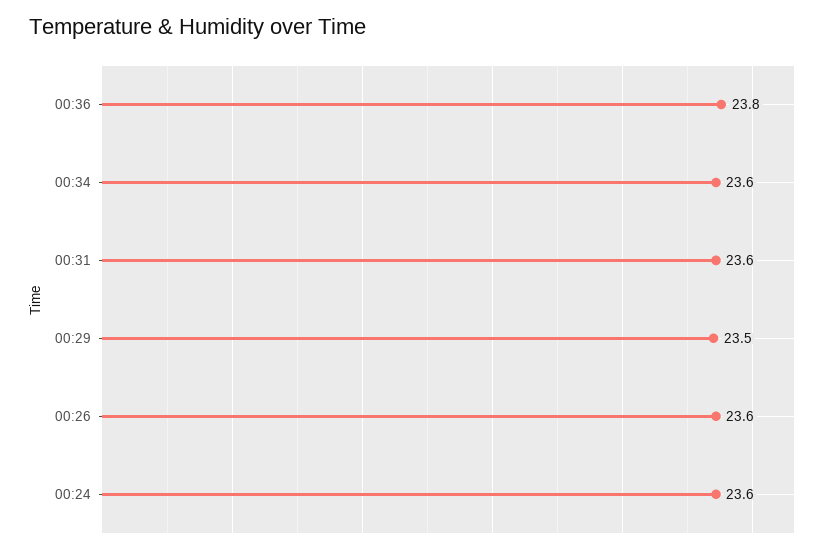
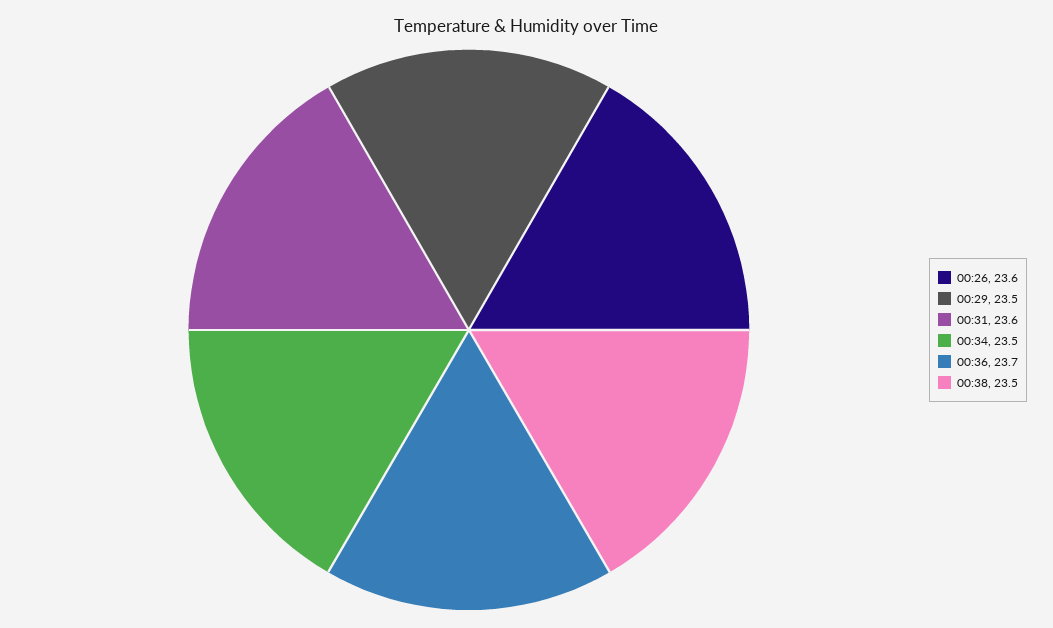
00:36: 23.8 -> 23.7
00:34: 23.6 -> 23.5
00:24: 23.6 -> none
00:38: none -> 23.5

